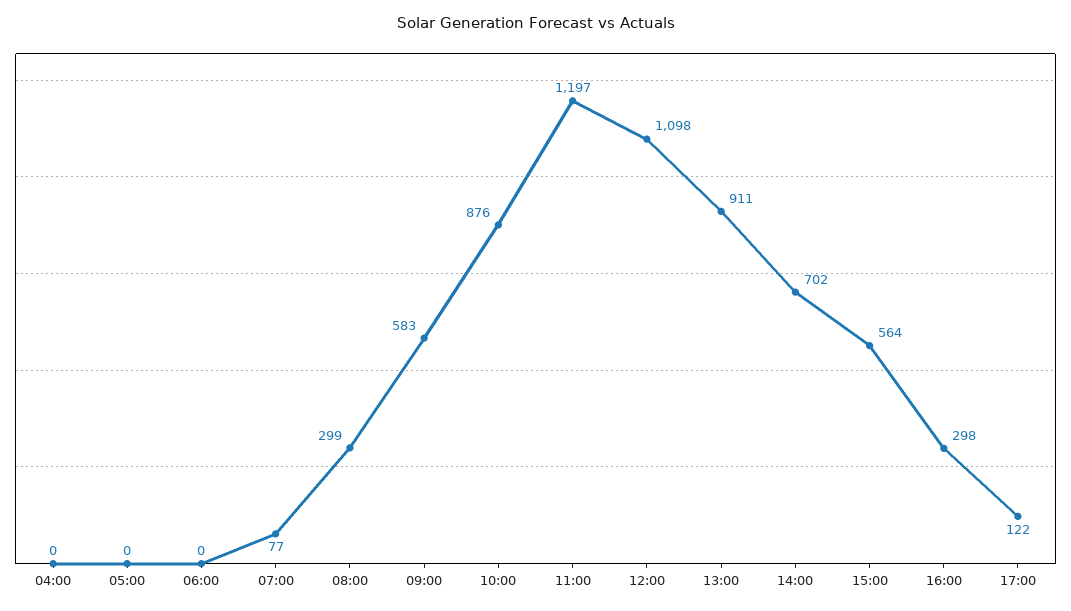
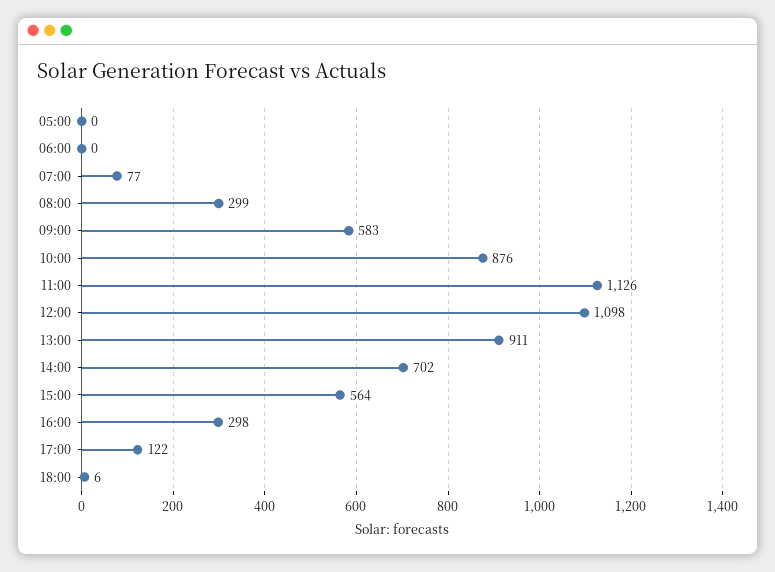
04:00: 0 -> none
11:00: 1197 -> 1126
18:00: none -> 6

